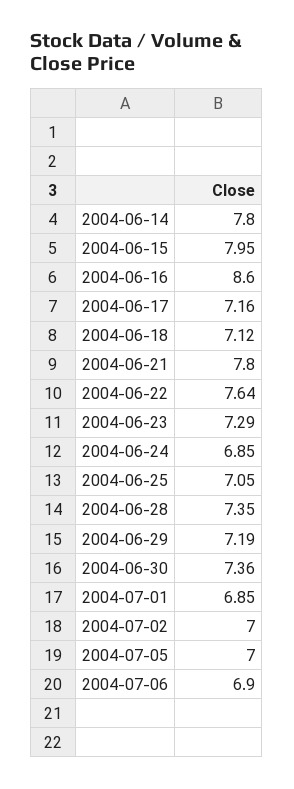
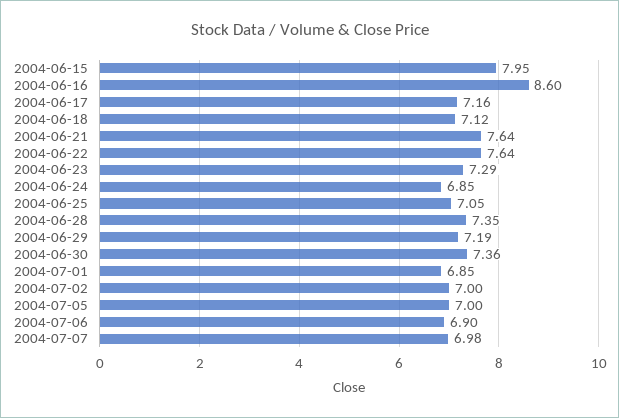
2004-06-14: 7.8 -> none
2004-06-21: 7.8 -> 7.64
2004-07-07: none -> 6.98

